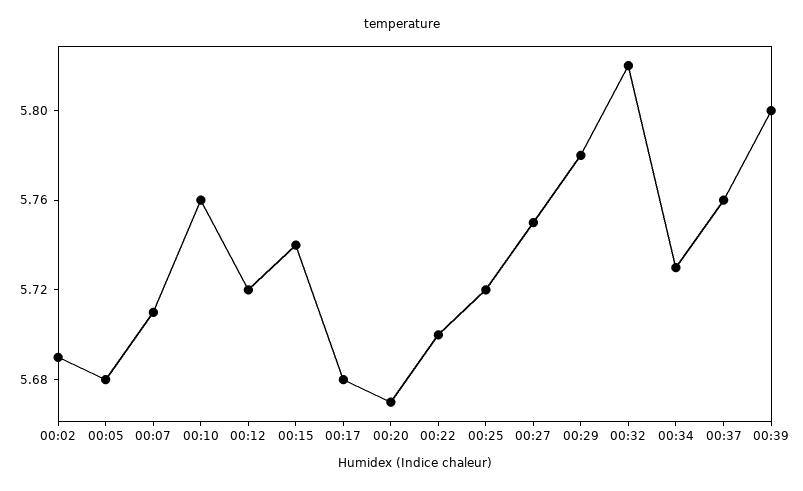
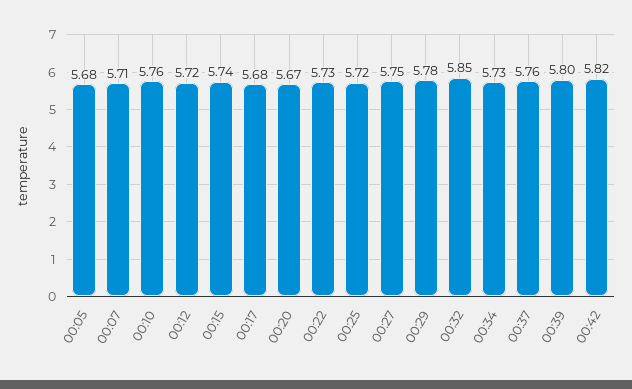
00:02: 5.69 -> none
00:22: 5.7 -> 5.73
00:32: 5.82 -> 5.85
00:42: none -> 5.82

